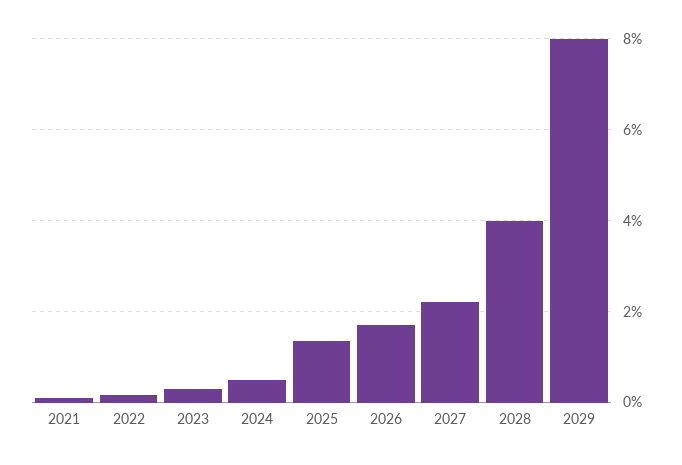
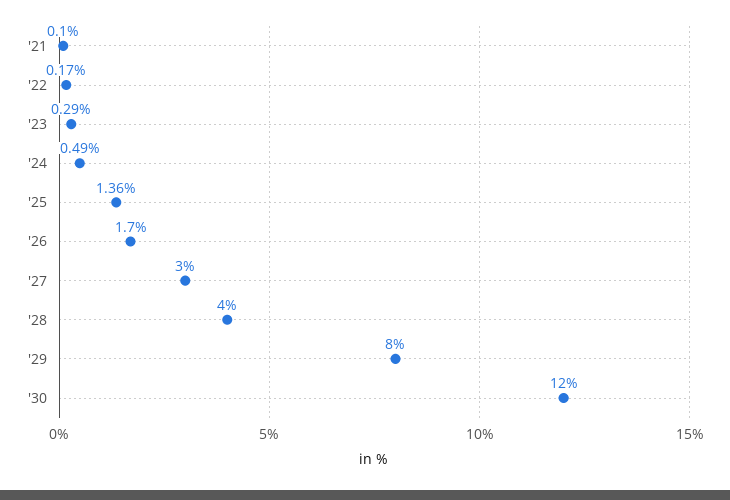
2027: 2.2 -> 3
'30: none -> 12

